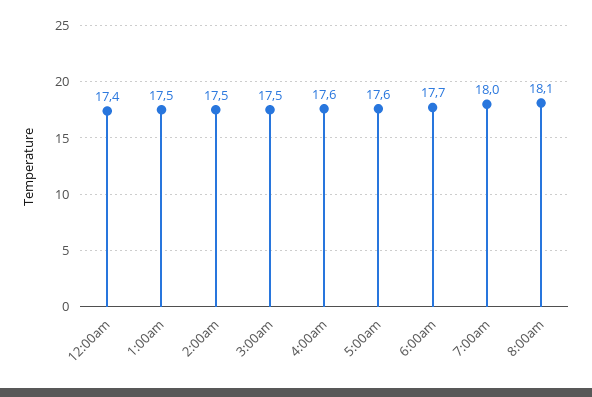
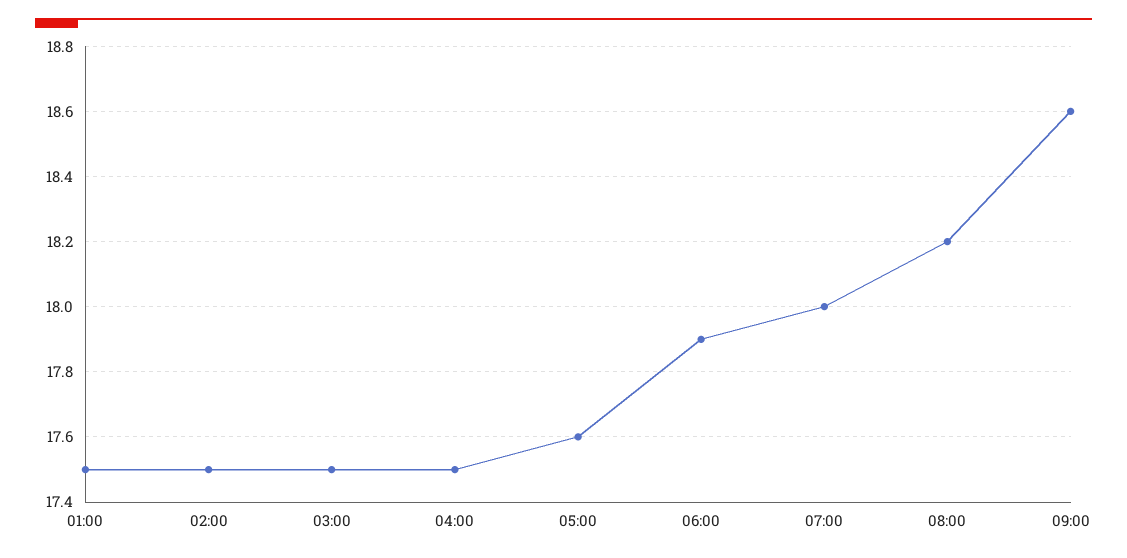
12:00am: 17.4 -> none
4:00am: 17.6 -> 17.5
6:00am: 17.7 -> 17.9
8:00am: 18.1 -> 18.2
09:00: none -> 18.6

